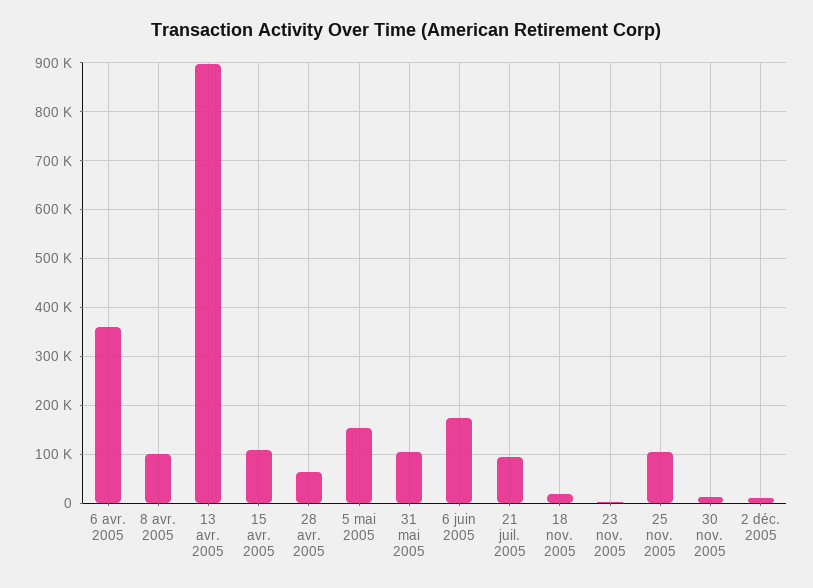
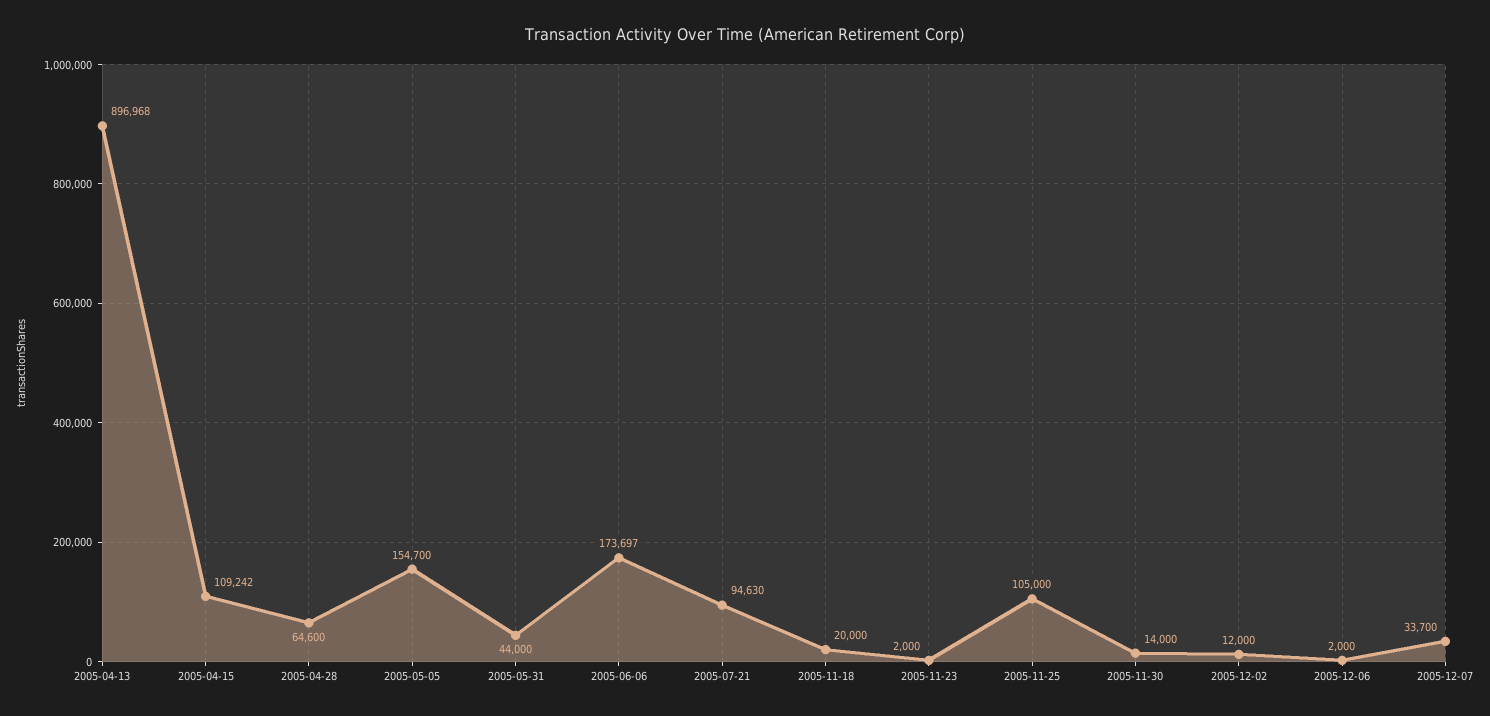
6 avr. 2005: 360000 -> none
8 avr. 2005: 100000 -> none
31 mai 2005: 100000 -> 44000
2005-12-06: none -> 2000
2005-12-07: none -> 33700

